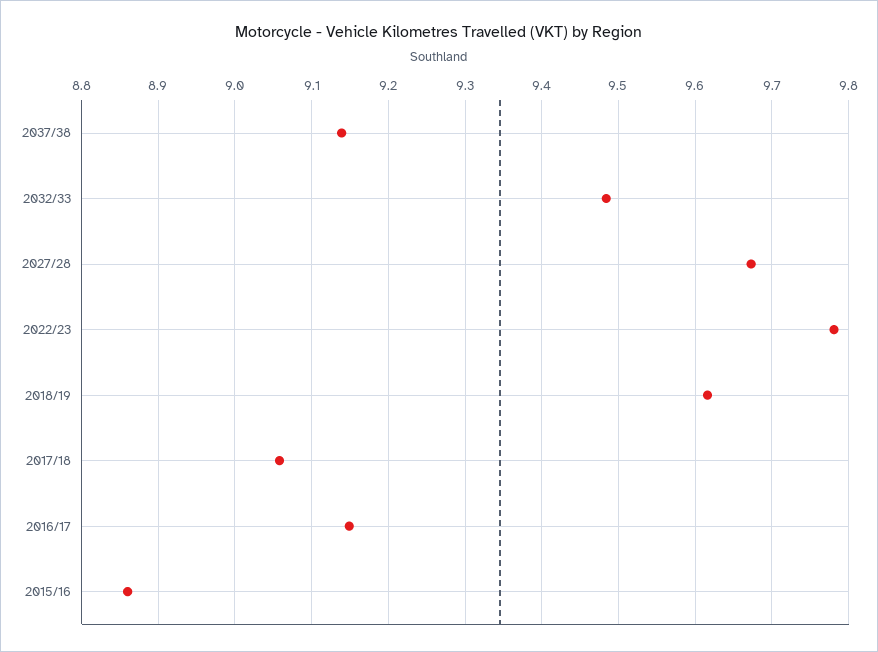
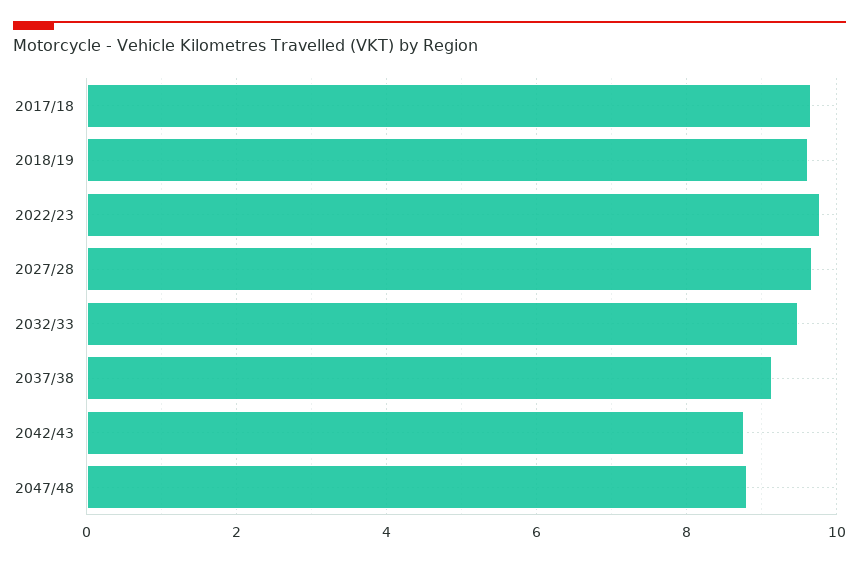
2017/18: 9.06 -> 9.6
2016/17: 9.15 -> none
2015/16: 8.86 -> none
2042/43: none -> 8.8
2047/48: none -> 8.8

